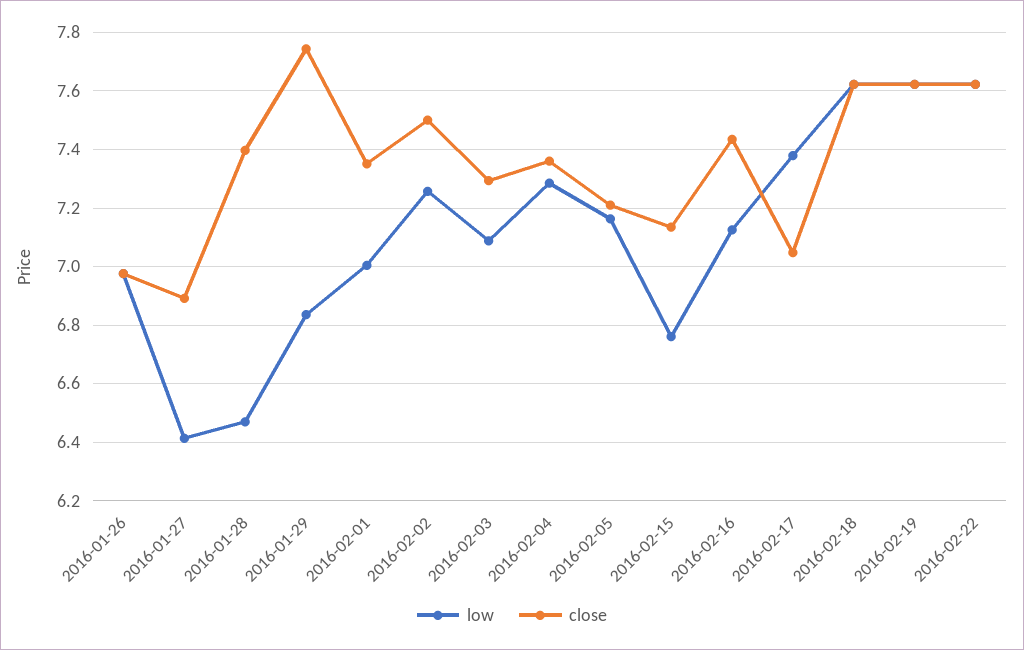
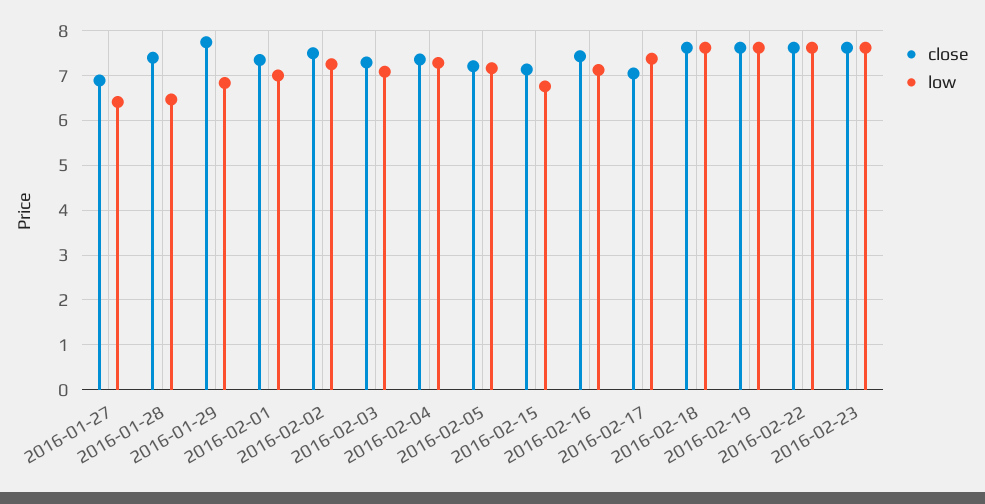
low, 2016-01-26: 6.975 -> none
close, 2016-01-26: 6.975 -> none
close, 2016-02-23: none -> 7.6
low, 2016-02-23: none -> 7.6

